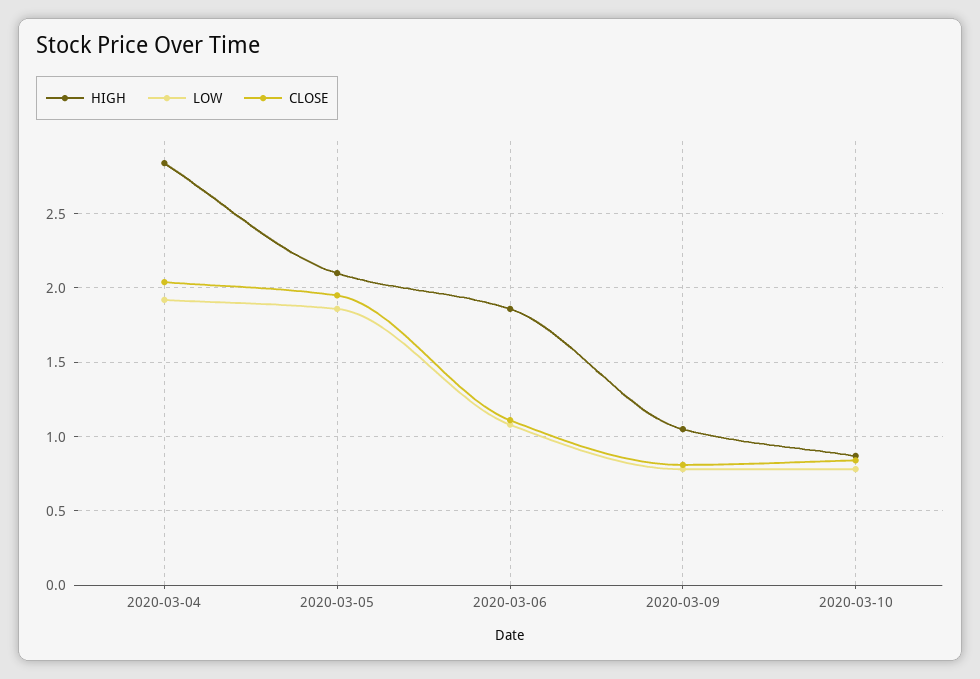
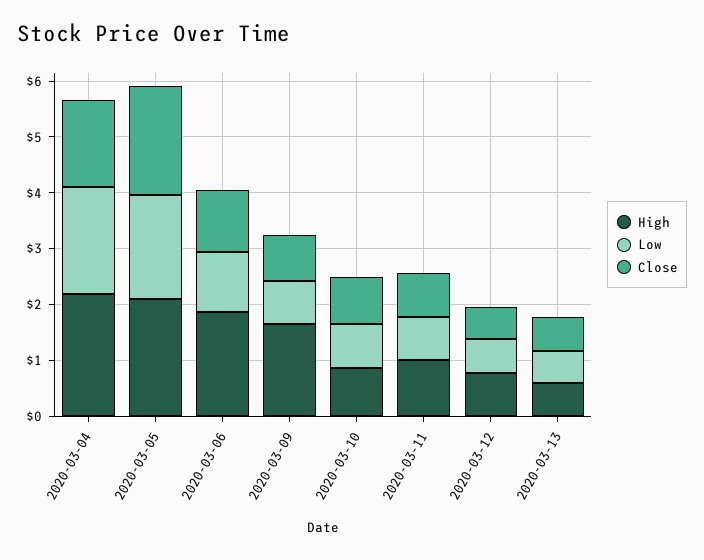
HIGH, 2020-03-04: 2.85 -> 2.2
CLOSE, 2020-03-04: 2.05 -> 1.6
HIGH, 2020-03-09: 1.05 -> 1.6
HIGH, 2020-03-11: none -> 1
LOW, 2020-03-11: none -> 0.8
CLOSE, 2020-03-11: none -> 0.8
HIGH, 2020-03-12: none -> 0.8
LOW, 2020-03-12: none -> 0.6
CLOSE, 2020-03-12: none -> 0.6
HIGH, 2020-03-13: none -> 0.6
LOW, 2020-03-13: none -> 0.6
CLOSE, 2020-03-13: none -> 0.6

